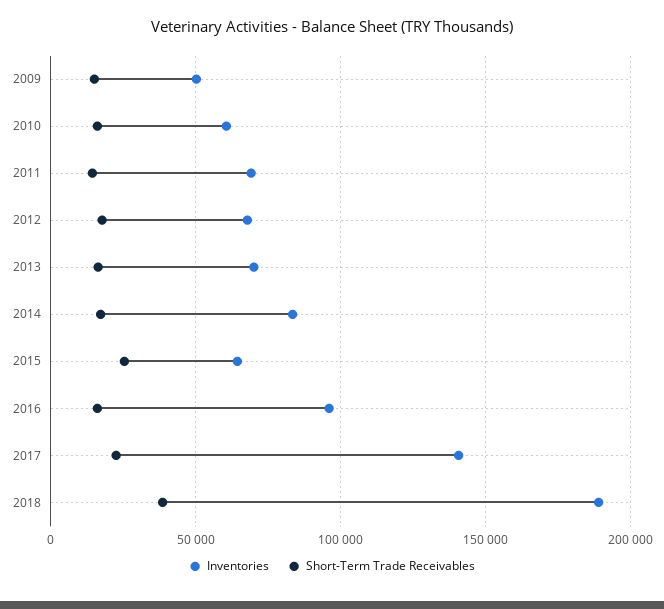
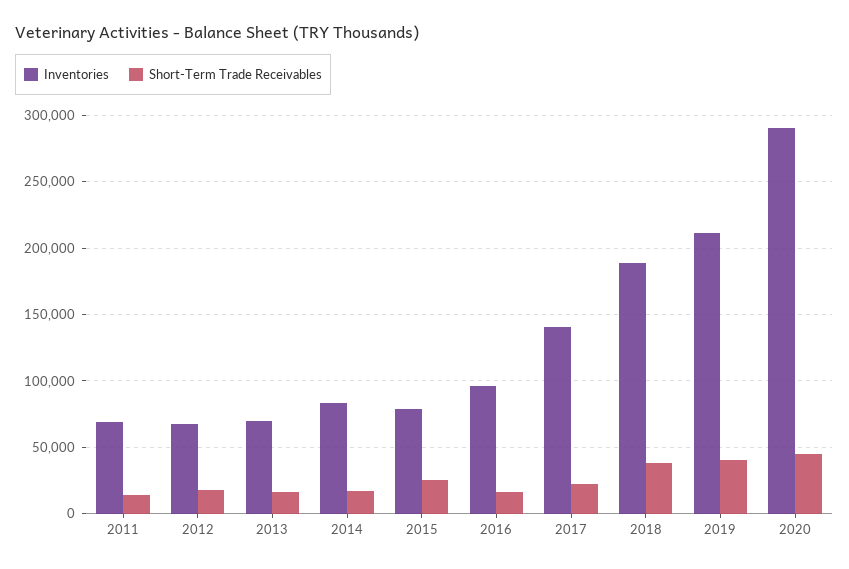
Inventories, 2009: 50000 -> none
Short-Term Trade Receivables, 2009: 15000 -> none
Inventories, 2010: 60000 -> none
Short-Term Trade Receivables, 2010: 15000 -> none
Inventories, 2015: 65000 -> 80000
Inventories, 2019: none -> 210000
Short-Term Trade Receivables, 2019: none -> 40000
Inventories, 2020: none -> 290000
Short-Term Trade Receivables, 2020: none -> 45000

